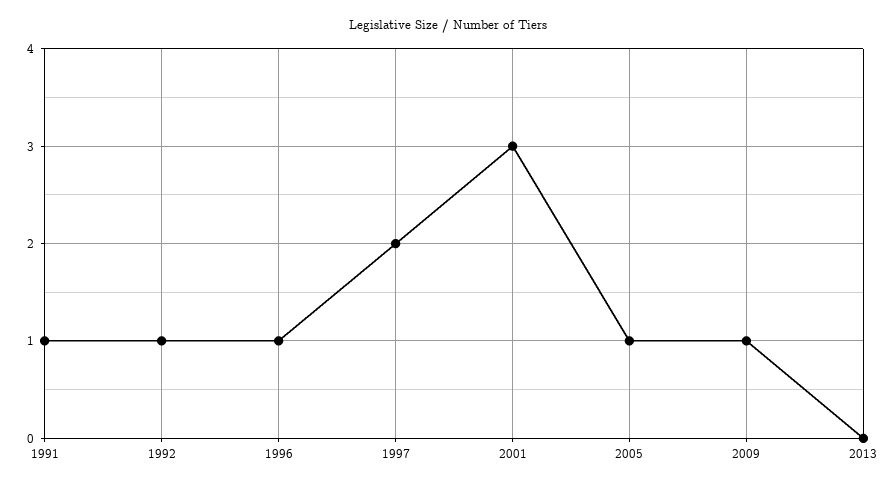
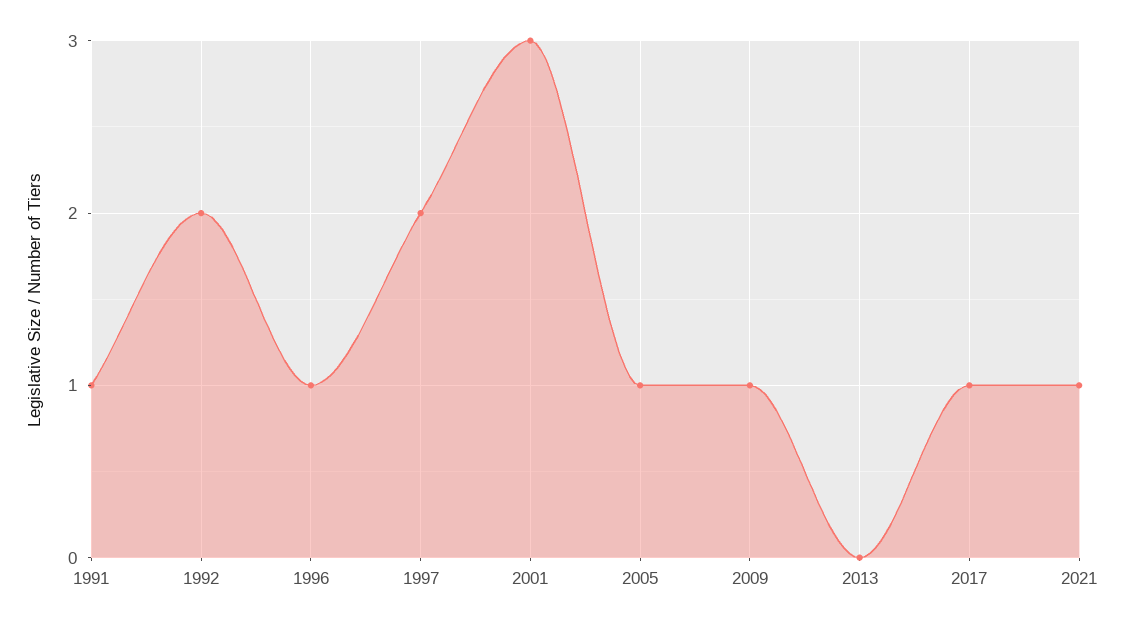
1992: 1 -> 2
2017: none -> 1
2021: none -> 1

